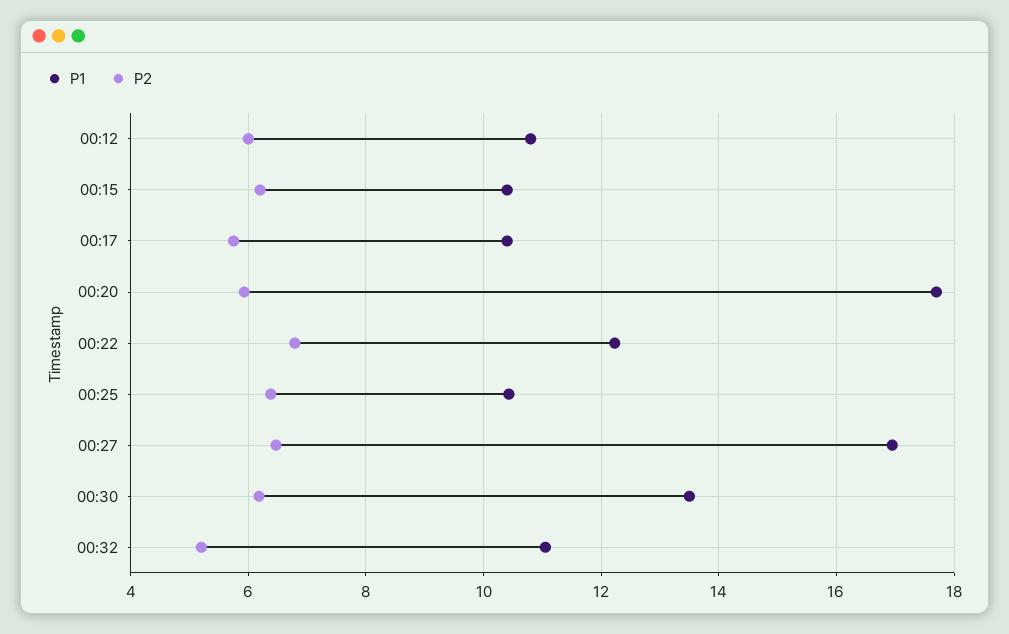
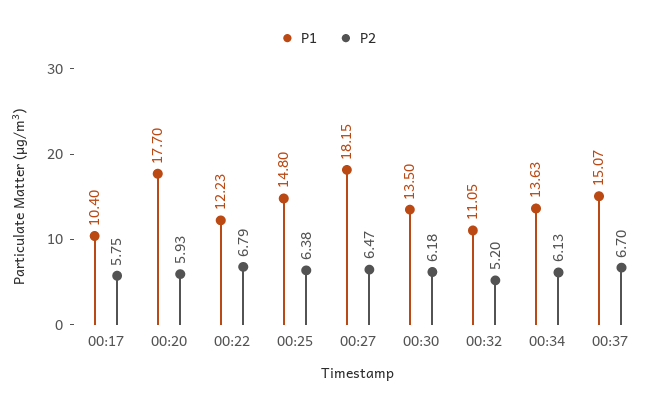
P1, 00:12: 10.8 -> none
P2, 00:12: 6 -> none
P1, 00:15: 10.4 -> none
P2, 00:15: 6.2 -> none
P1, 00:25: 10.4 -> 14.8
P1, 00:27: 17 -> 18.15
P1, 00:34: none -> 13.63
P2, 00:34: none -> 6.13
P1, 00:37: none -> 15.07
P2, 00:37: none -> 6.7

